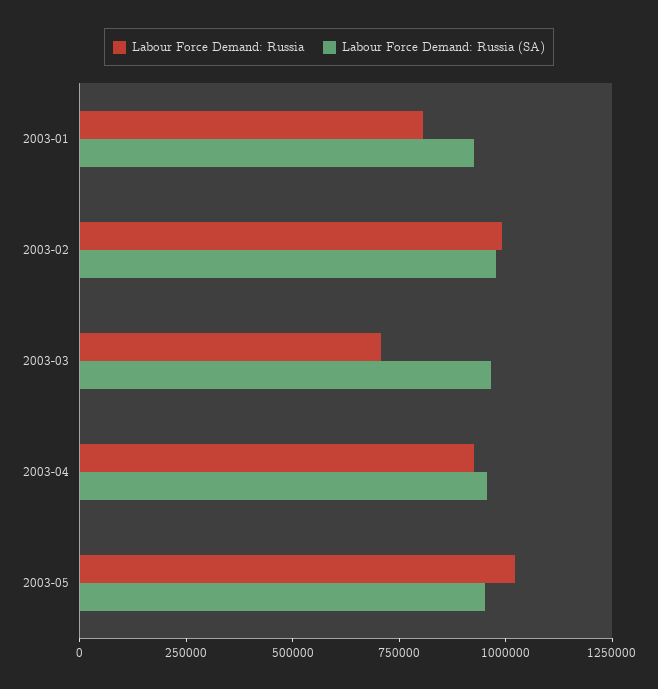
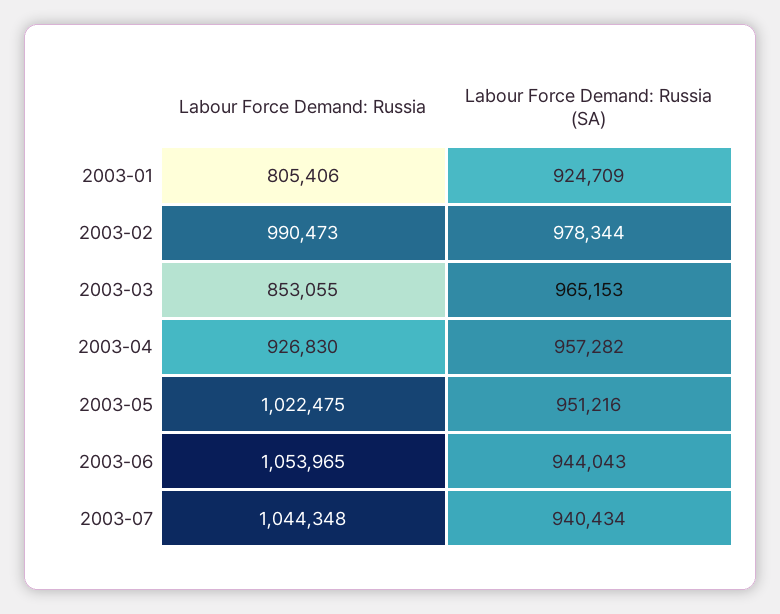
Labour Force Demand: Russia, 2003-03: 700000 -> 853055
Labour Force Demand: Russia, 2003-06: none -> 1053965
Labour Force Demand: Russia (SA), 2003-06: none -> 944043
Labour Force Demand: Russia, 2003-07: none -> 1044348
Labour Force Demand: Russia (SA), 2003-07: none -> 940434

